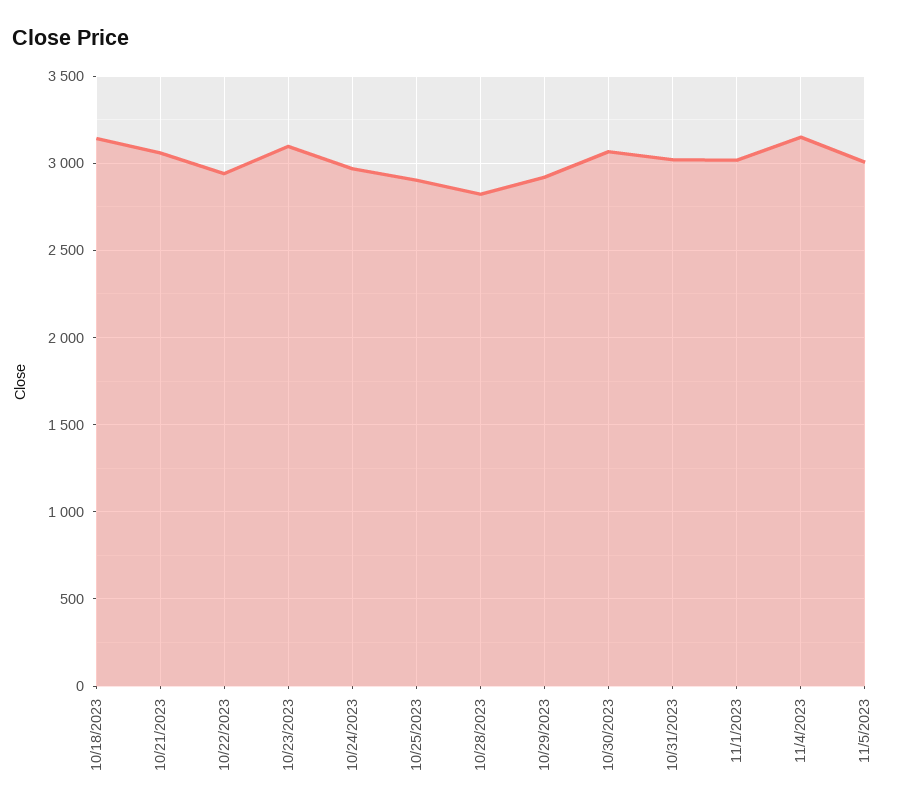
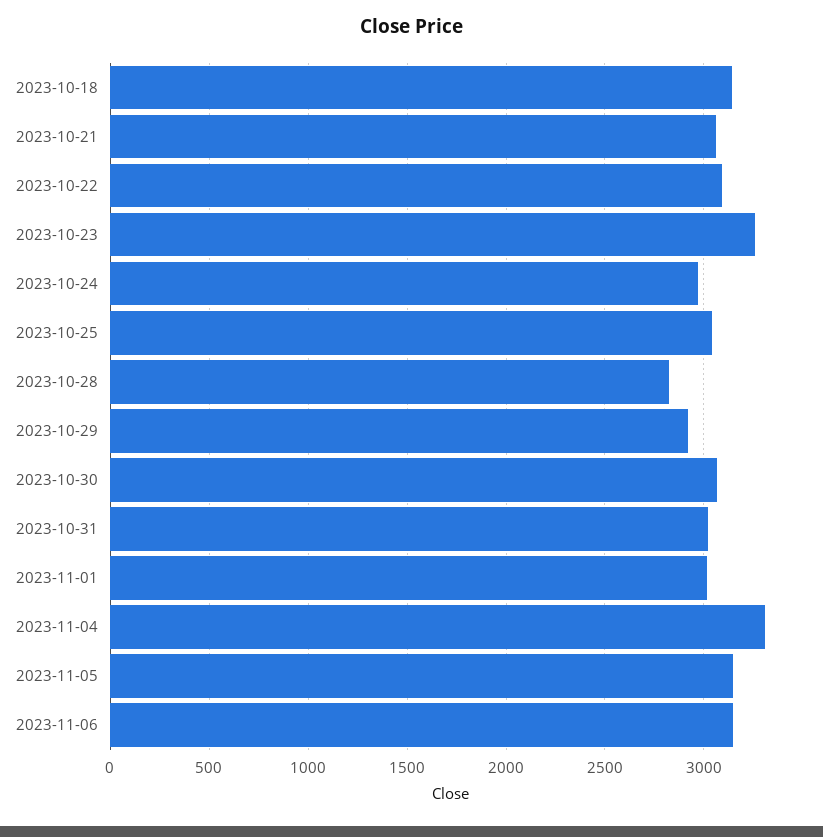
10/22/2023: 2950 -> 3100
10/23/2023: 3100 -> 3250
10/25/2023: 2900 -> 3050
11/4/2023: 3150 -> 3300
11/5/2023: 3000 -> 3150
2023-11-06: none -> 3150

